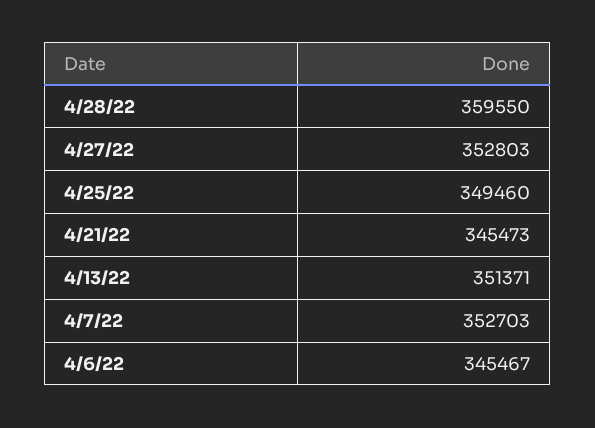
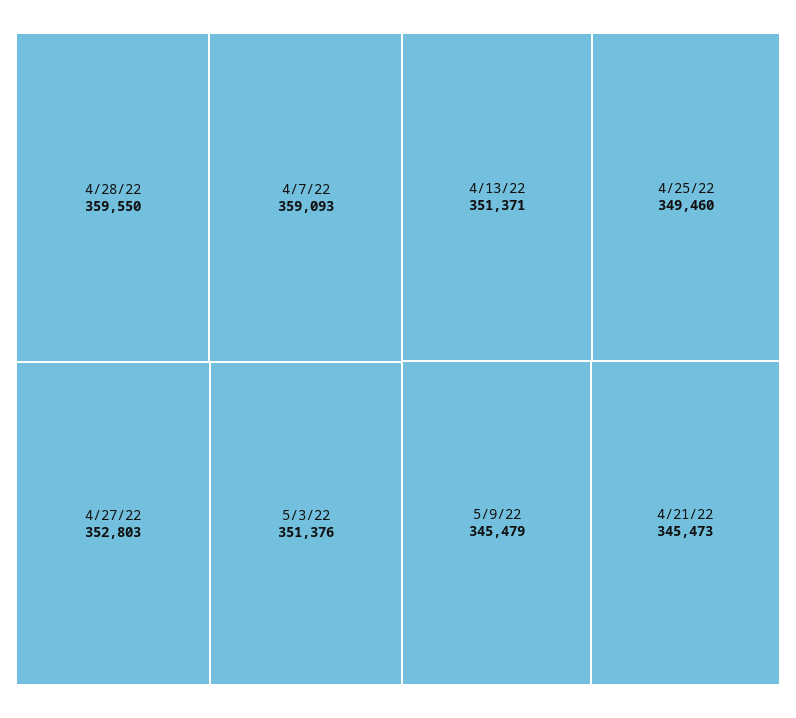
4/7/22: 352703 -> 359093
4/6/22: 345467 -> none
5/3/22: none -> 351376
5/9/22: none -> 345479

